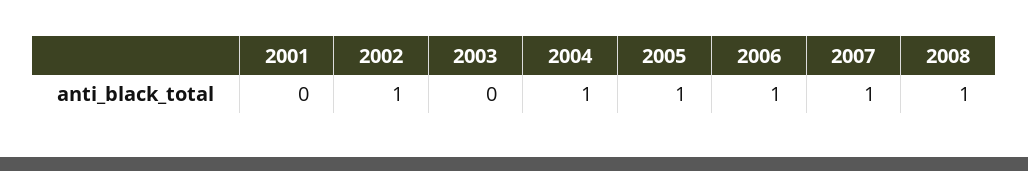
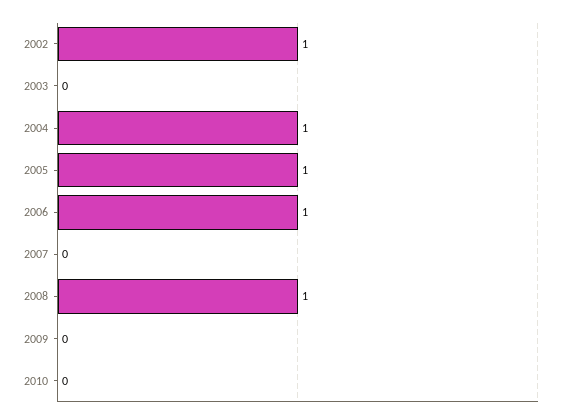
2001: 0 -> none
2007: 1 -> 0
2009: none -> 0
2010: none -> 0

